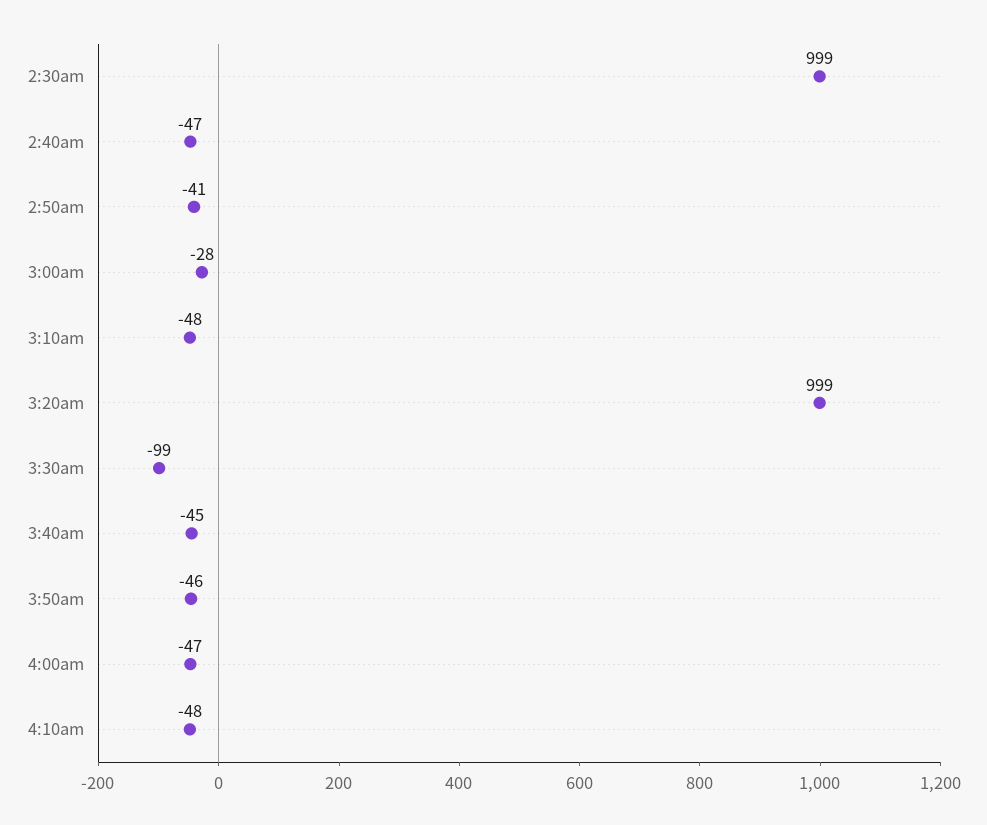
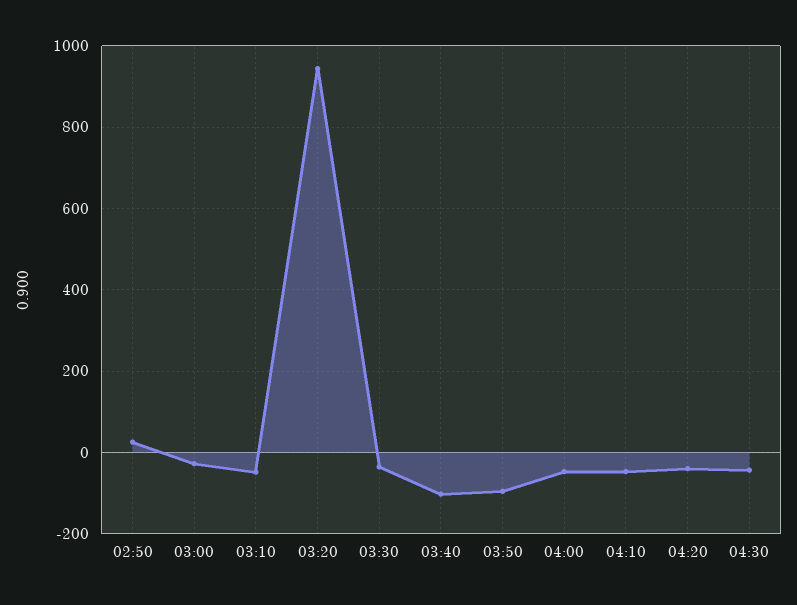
2:30am: 999 -> none
2:40am: -47 -> none
2:50am: -41 -> 20
3:20am: 999 -> 940
3:30am: -99 -> -40
3:40am: -45 -> -100
3:50am: -46 -> -100
04:20: none -> -40
04:30: none -> -40

